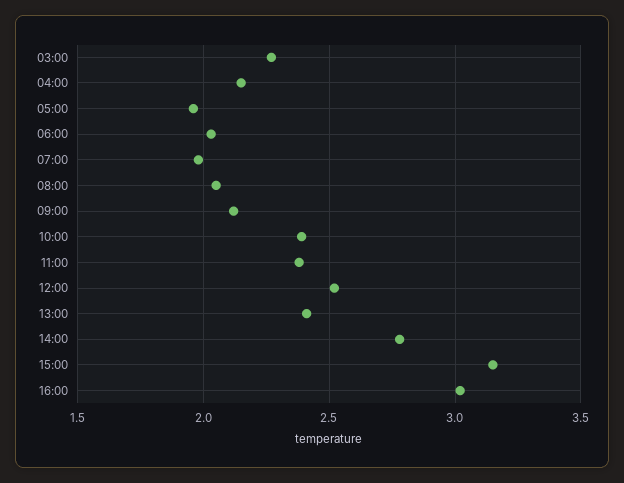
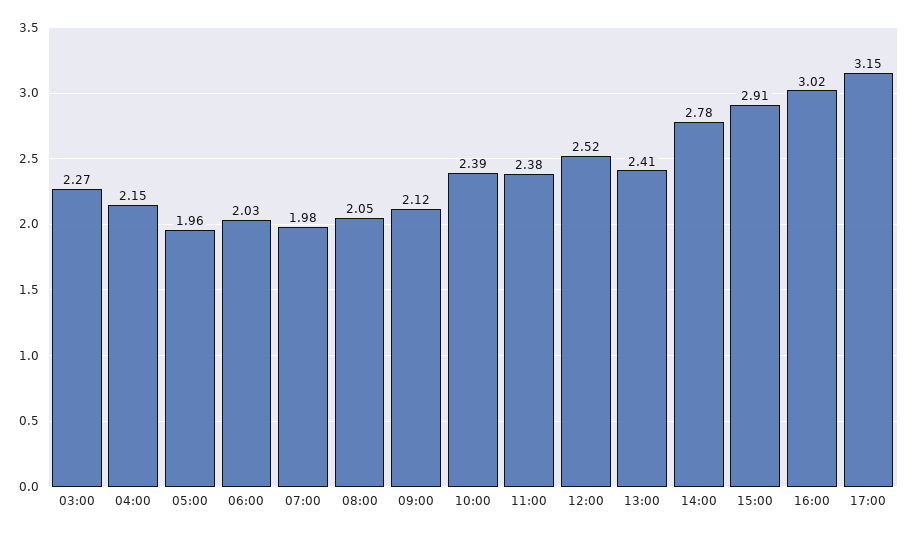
15:00: 3.15 -> 2.91
17:00: none -> 3.15

